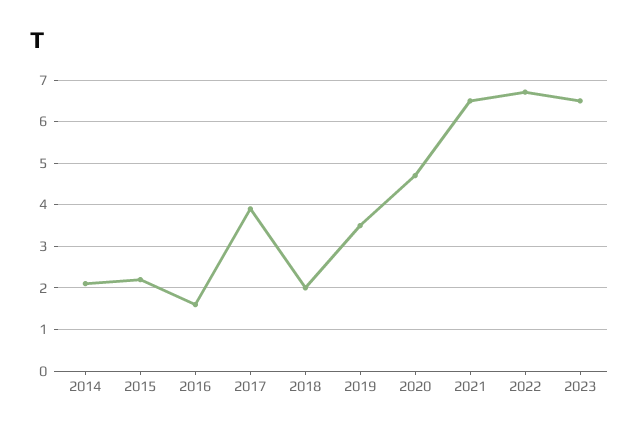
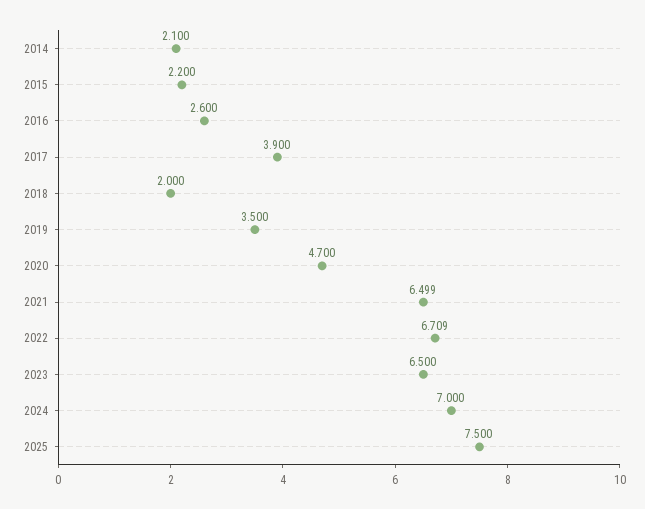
2016: 1.6 -> 2.6
2024: none -> 7
2025: none -> 7.5

